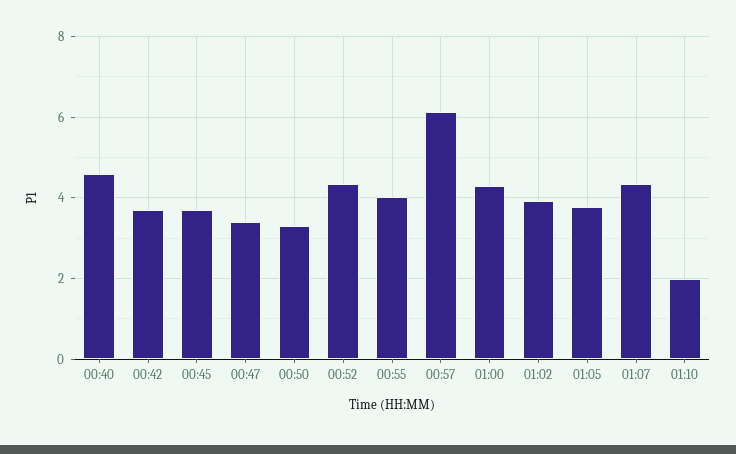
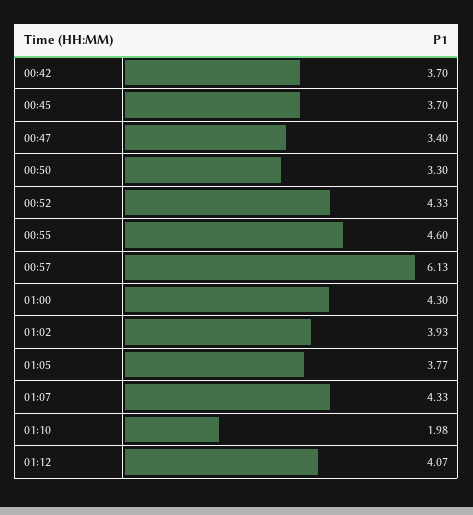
00:40: 4.6 -> none
00:55: 4 -> 4.6
01:12: none -> 4.07

